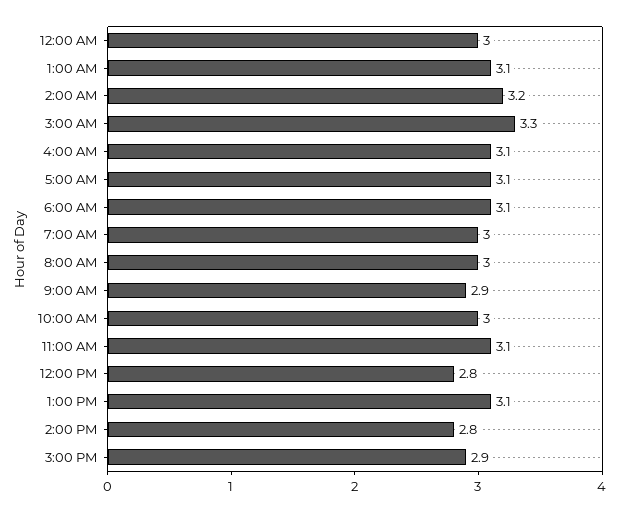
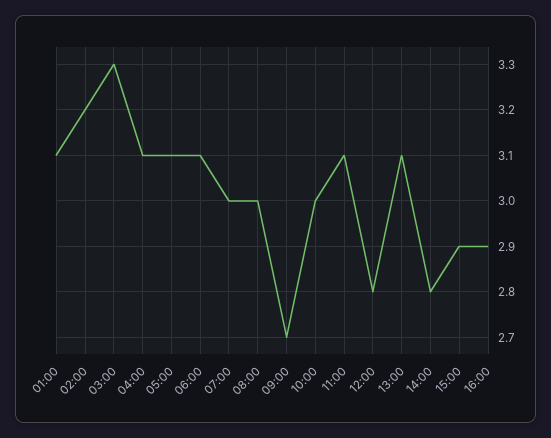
12:00 AM: 3 -> none
9:00 AM: 2.9 -> 2.7
16:00: none -> 2.9

